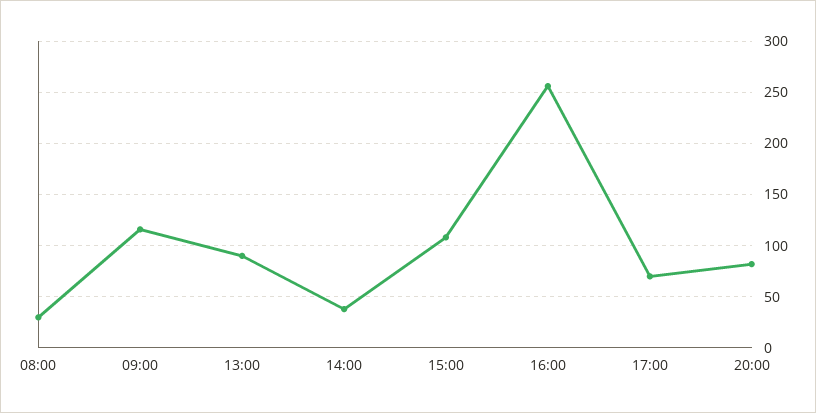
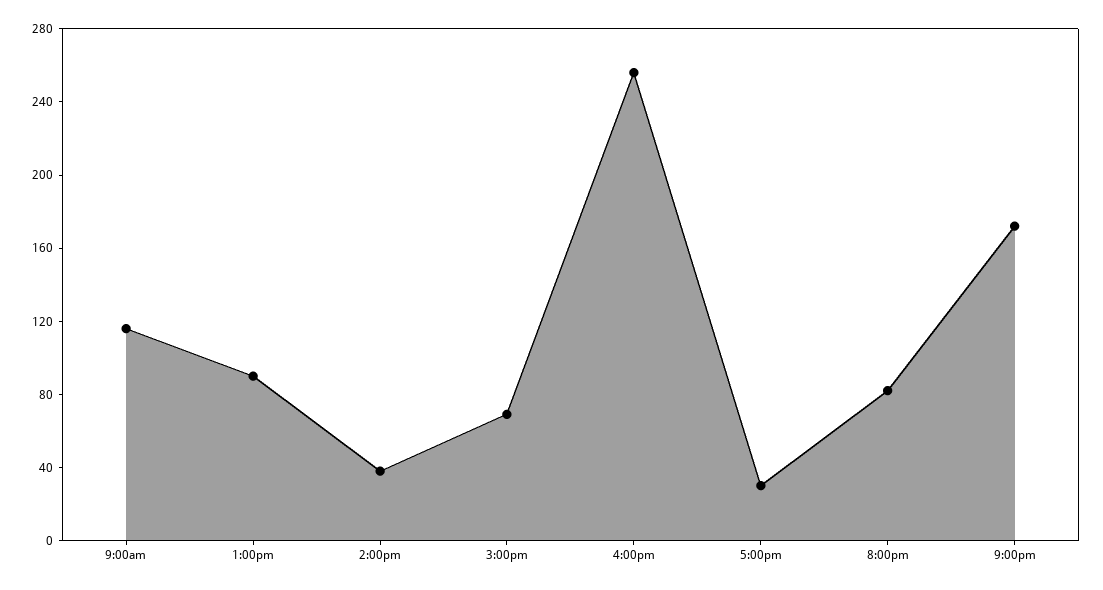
08:00: 30 -> none
15:00: 110 -> 70
17:00: 70 -> 30
9:00pm: none -> 170

